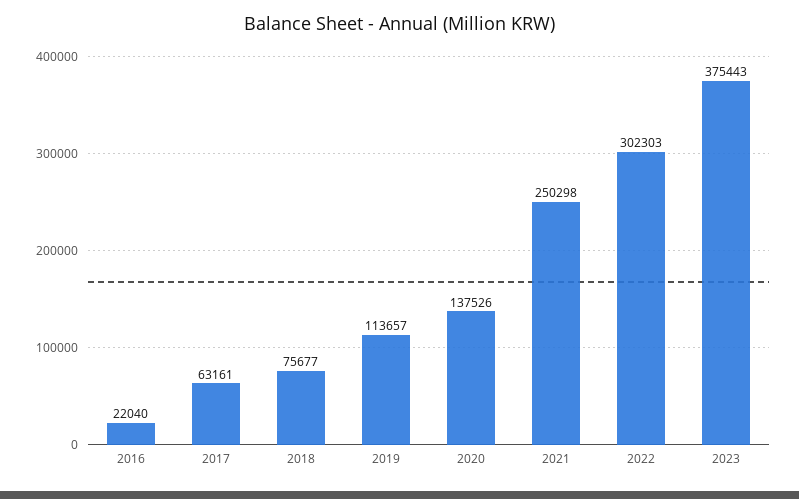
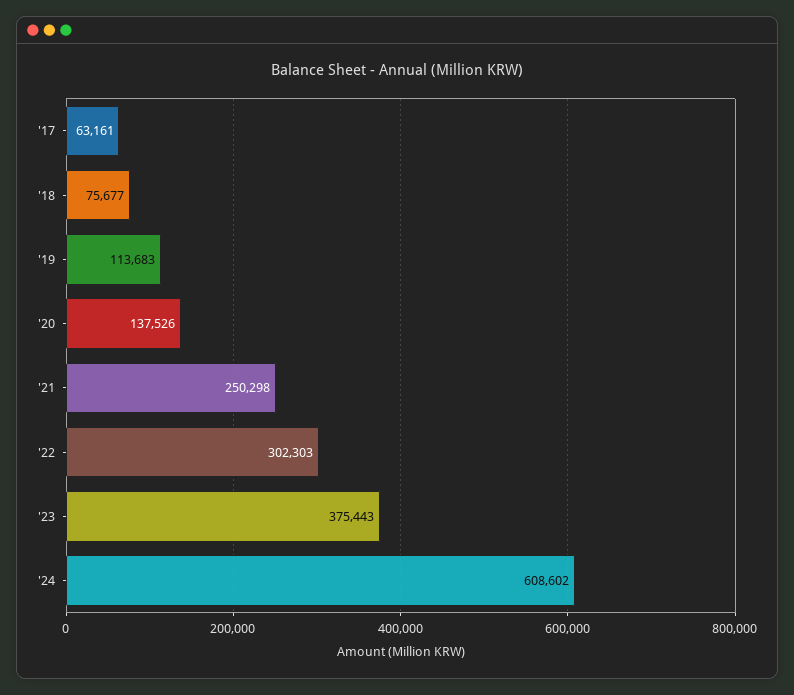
2016: 22040 -> none
2019: 113657 -> 113683
'24: none -> 608602

